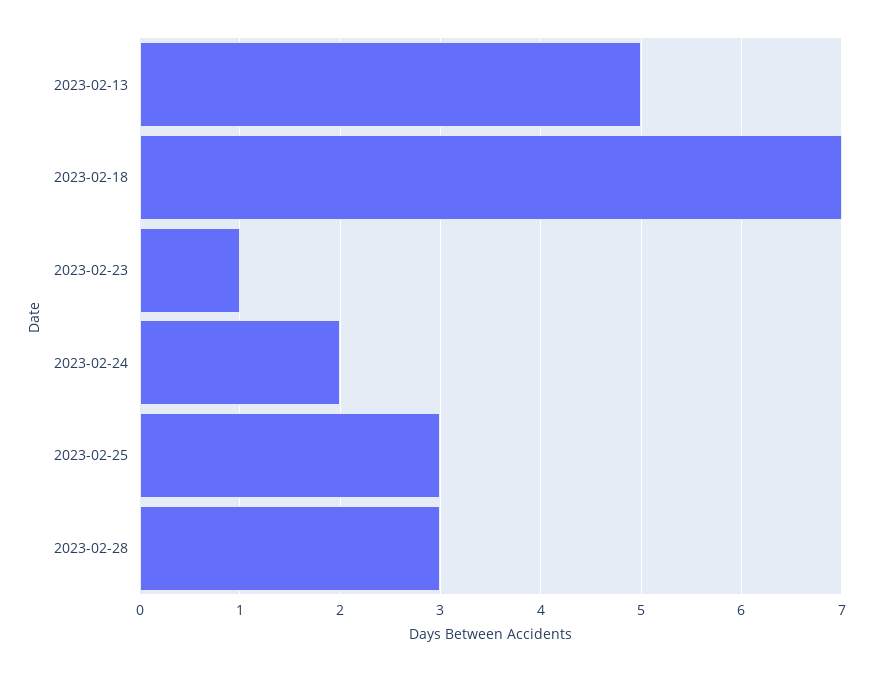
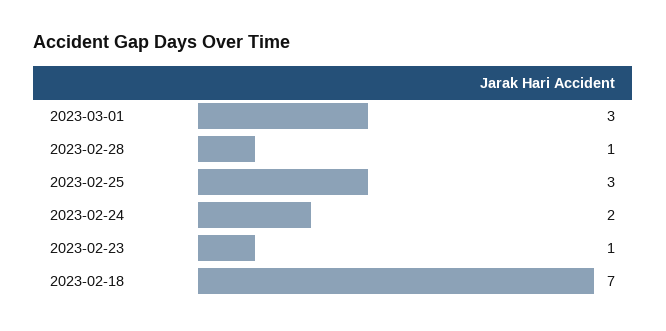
2023-02-13: 5 -> none
2023-02-28: 3 -> 1
2023-03-01: none -> 3

